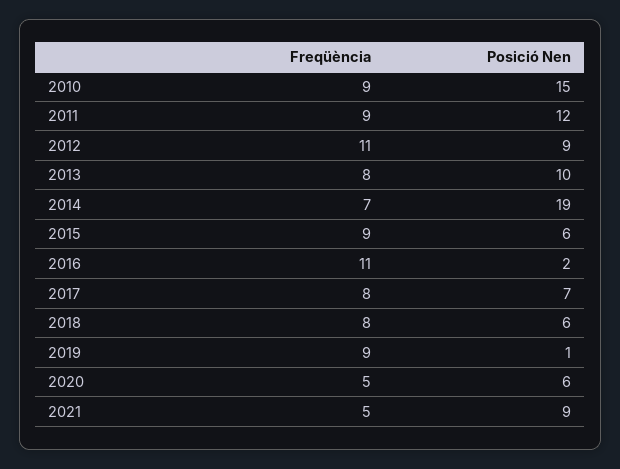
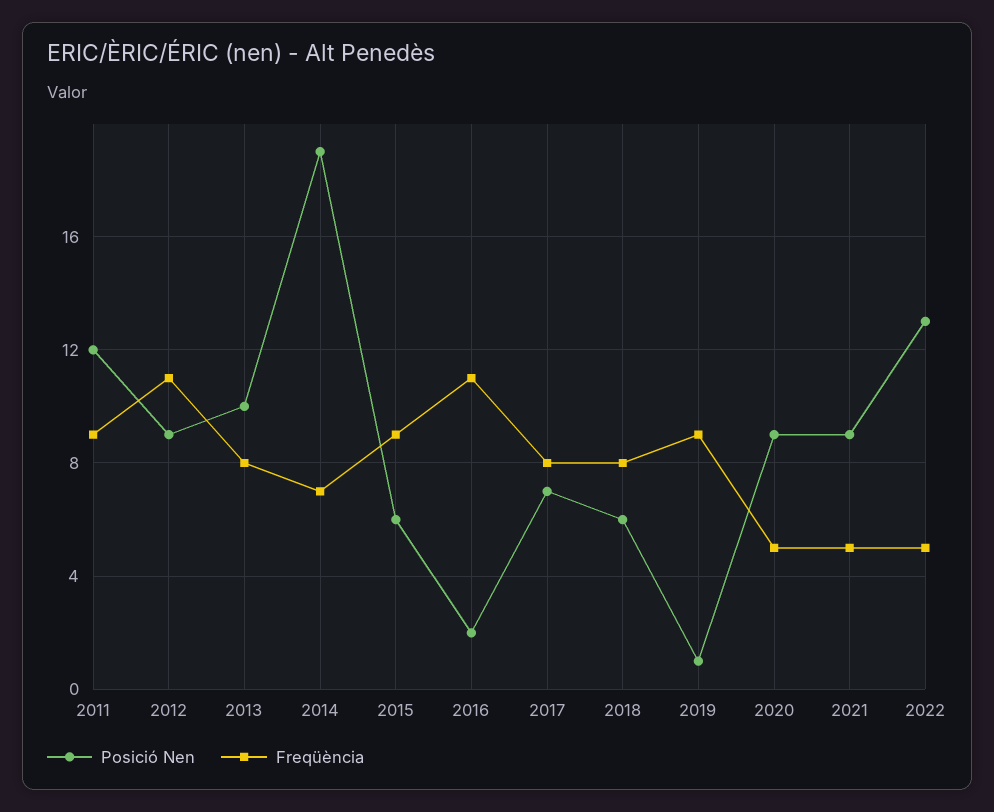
Freqüència, 2010: 9 -> none
Posició Nen, 2010: 15 -> none
Posició Nen, 2020: 6 -> 9
Posició Nen, 2022: none -> 13
Freqüència, 2022: none -> 5

